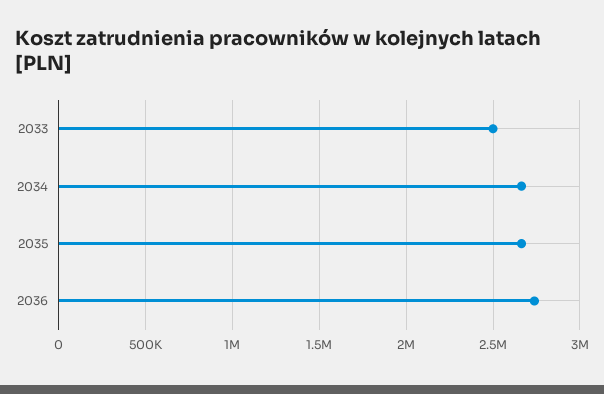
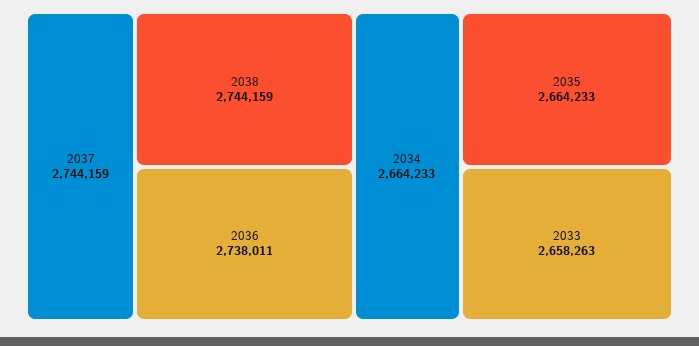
2033: 2500000 -> 2658263
2037: none -> 2744159
2038: none -> 2744159

